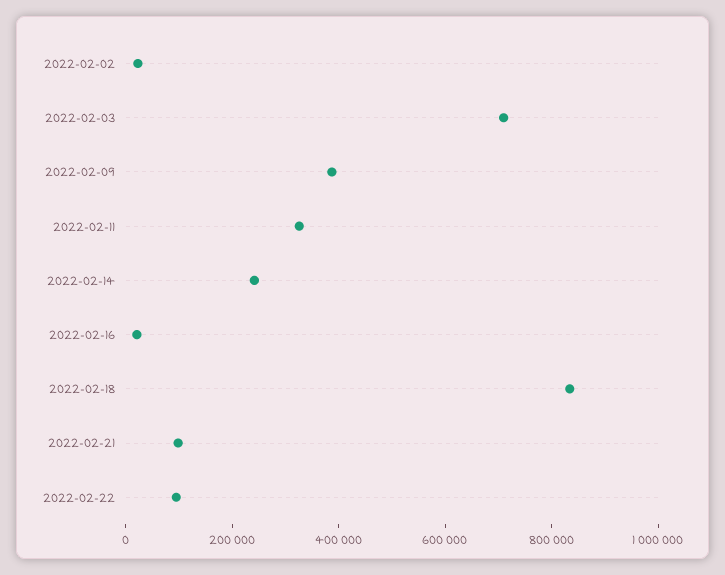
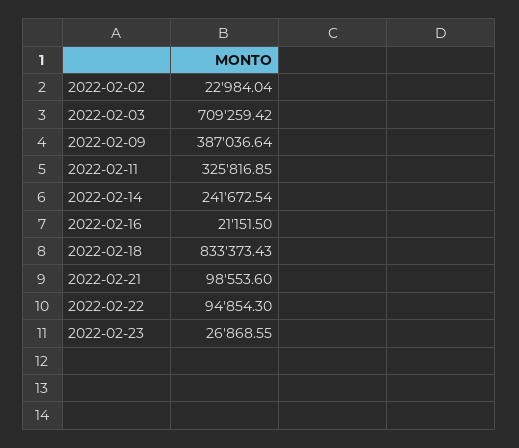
2022-02-23: none -> 26868.55

